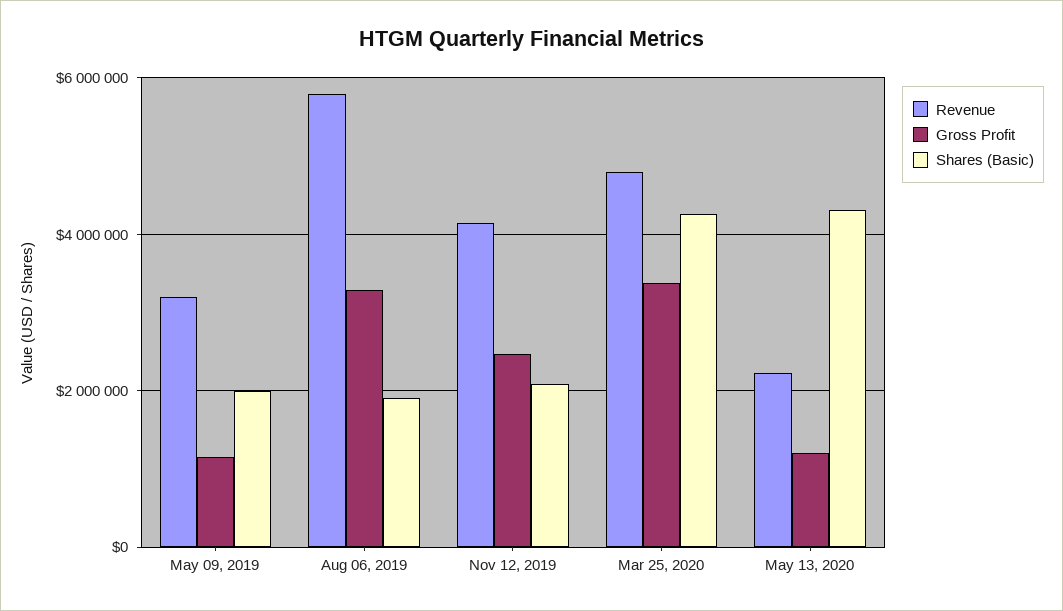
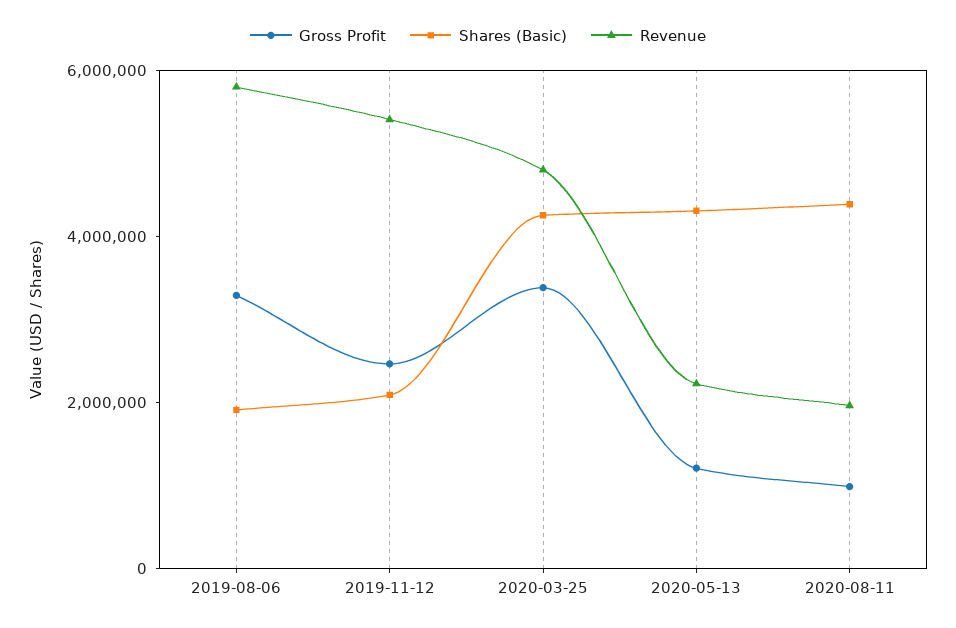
Revenue, May 09, 2019: 3200000 -> none
Gross Profit, May 09, 2019: 1200000 -> none
Shares (Basic), May 09, 2019: 2000000 -> none
Revenue, Nov 12, 2019: 4200000 -> 5500000
Gross Profit, 2020-08-11: none -> 1000000
Shares (Basic), 2020-08-11: none -> 4500000
Revenue, 2020-08-11: none -> 2000000

